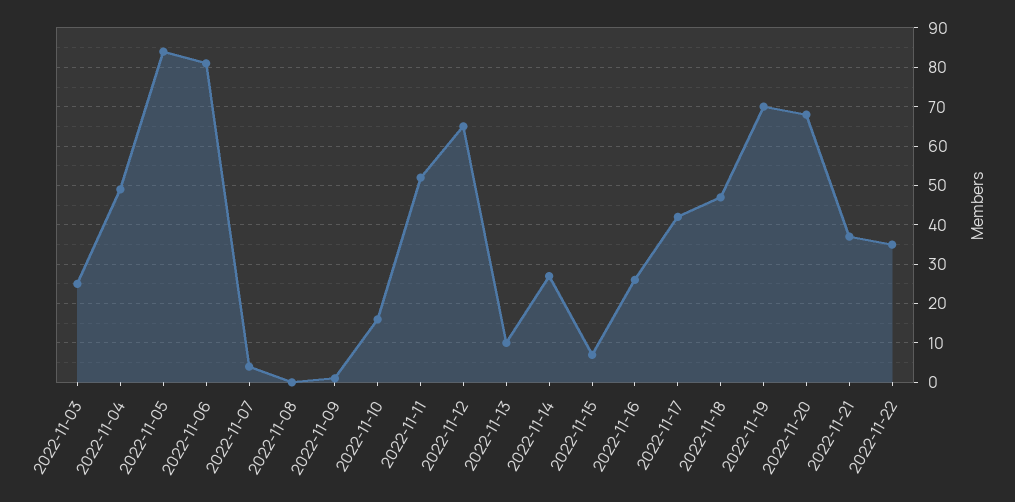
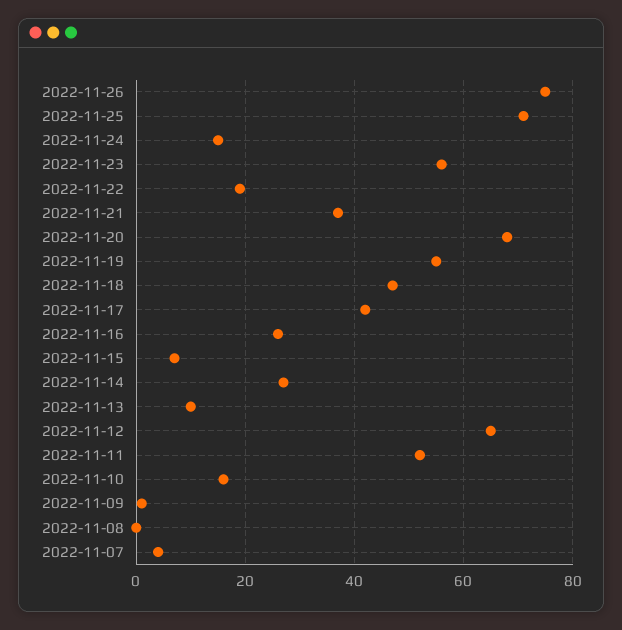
2022-11-03: 25 -> none
2022-11-04: 50 -> none
2022-11-05: 85 -> none
2022-11-06: 80 -> none
2022-11-19: 70 -> 55
2022-11-22: 35 -> 20
2022-11-26: none -> 75
2022-11-25: none -> 70
2022-11-24: none -> 15
2022-11-23: none -> 55

